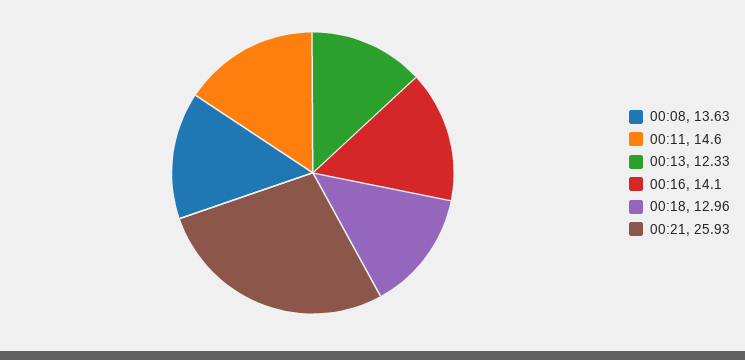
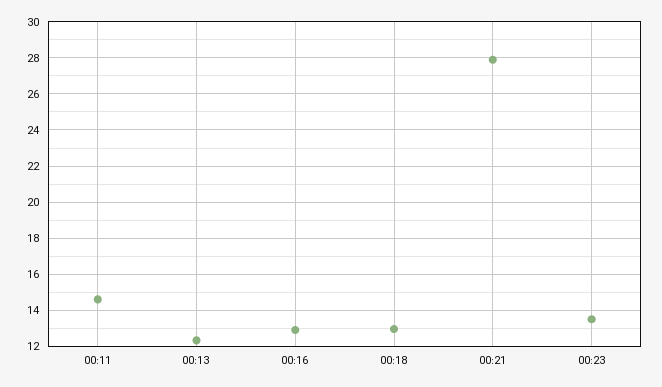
00:08: 13.63 -> none
00:16: 14.1 -> 13
00:21: 25.93 -> 28
00:23: none -> 13.5

